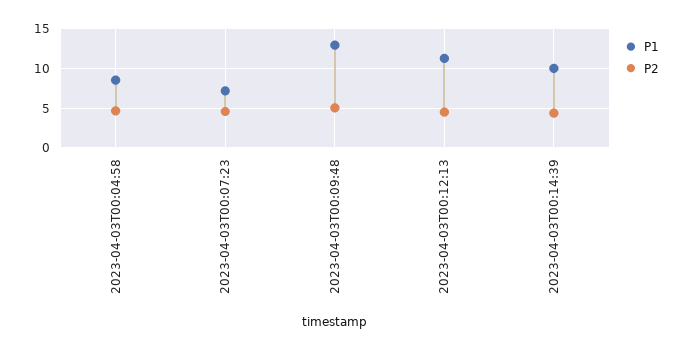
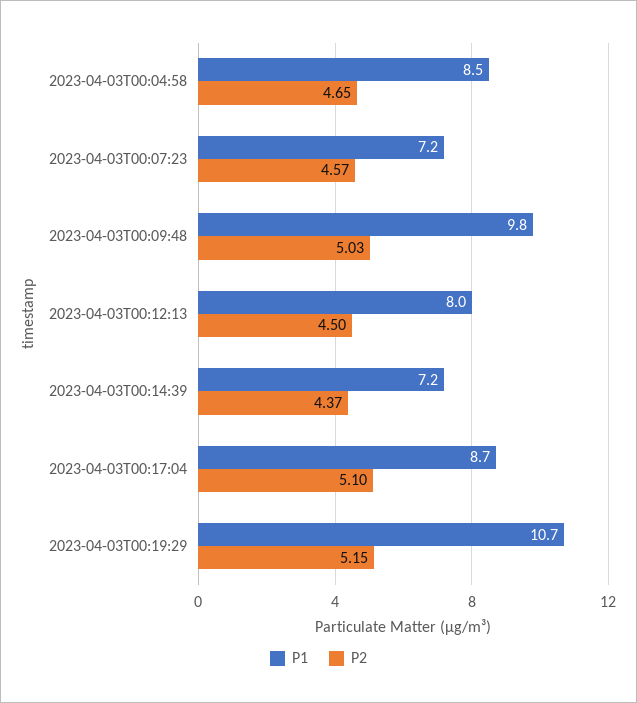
P1, 2023-04-03T00:09:48: 13 -> 9.8
P1, 2023-04-03T00:12:13: 11 -> 8
P1, 2023-04-03T00:14:39: 10 -> 7.2
P1, 2023-04-03T00:17:04: none -> 8.7
P2, 2023-04-03T00:17:04: none -> 5.1
P1, 2023-04-03T00:19:29: none -> 10.7
P2, 2023-04-03T00:19:29: none -> 5.15

